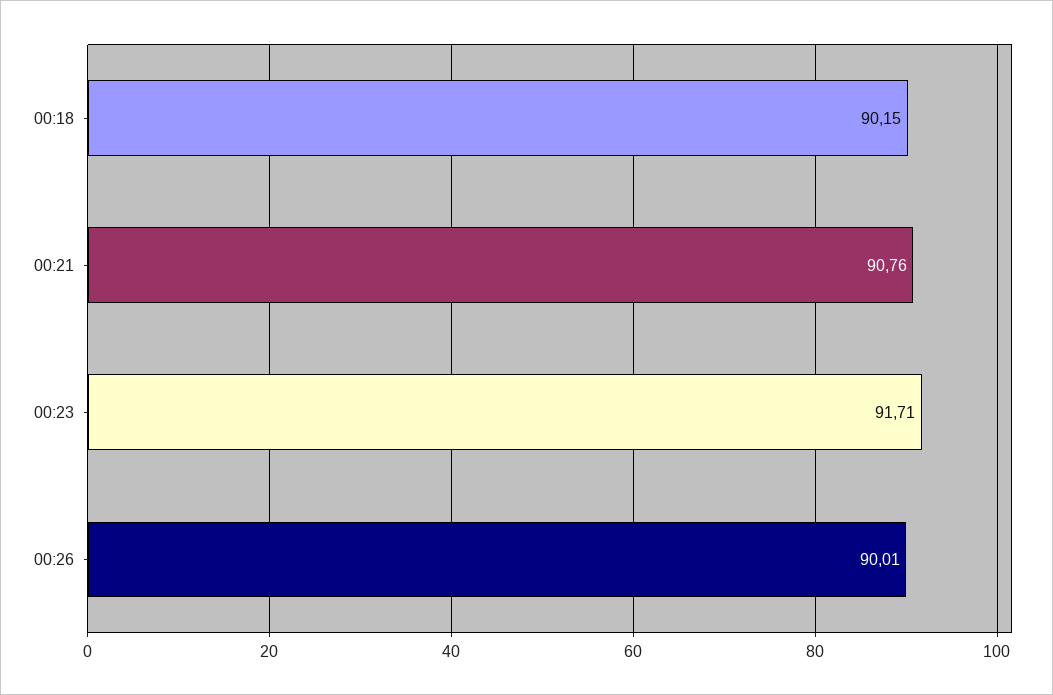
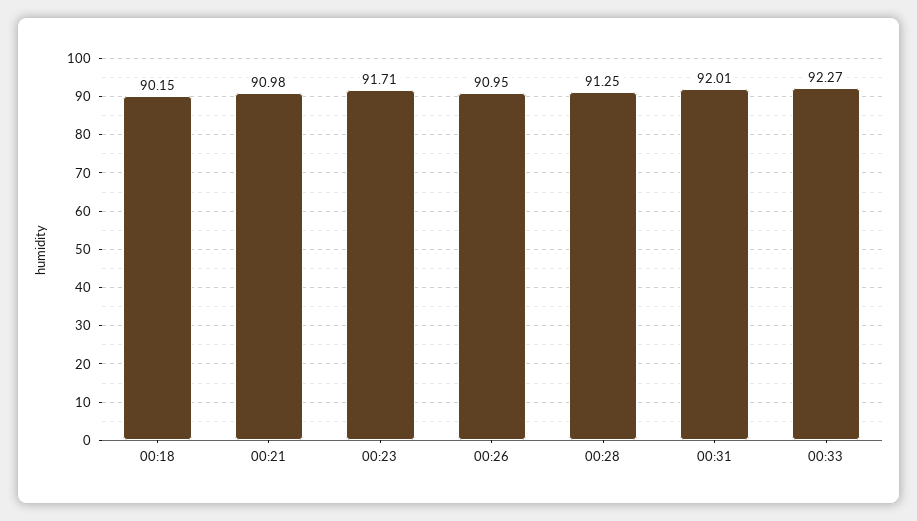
00:21: 90.76 -> 90.98
00:26: 90.01 -> 90.95
00:28: none -> 91.25
00:31: none -> 92.01
00:33: none -> 92.27

